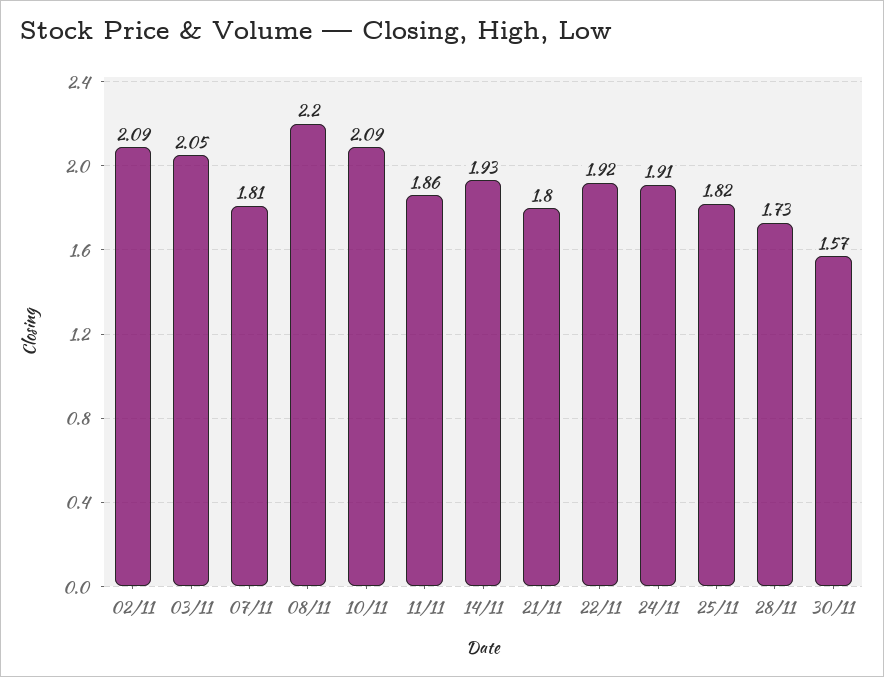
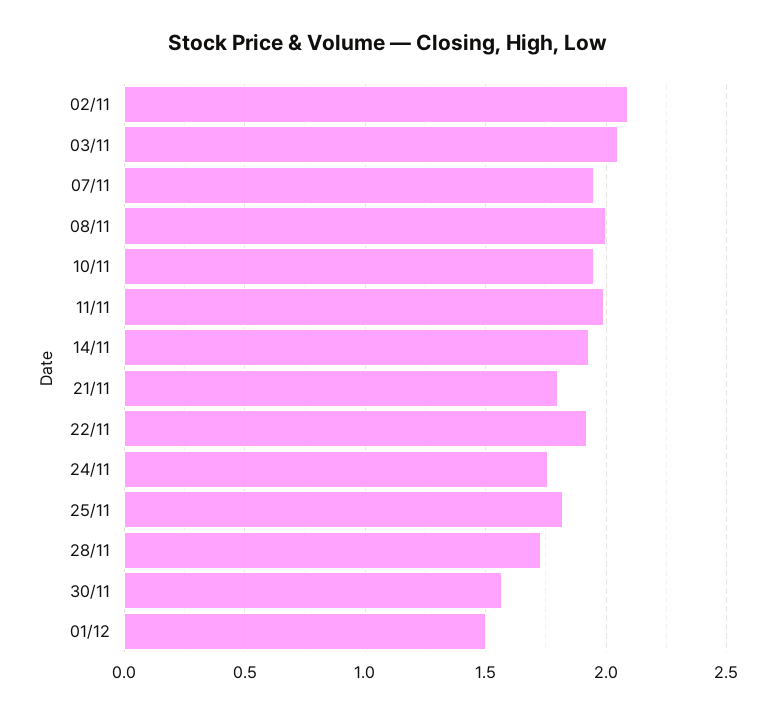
07/11: 1.81 -> 1.95
08/11: 2.2 -> 2
10/11: 2.09 -> 1.95
11/11: 1.86 -> 2
24/11: 1.91 -> 1.75
01/12: none -> 1.5

